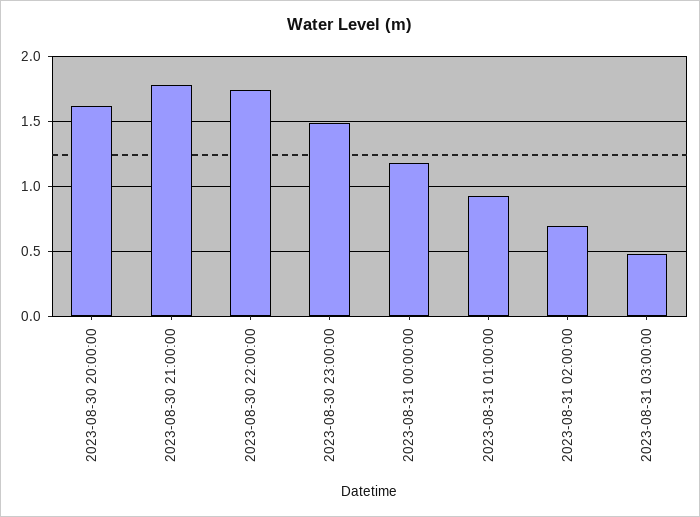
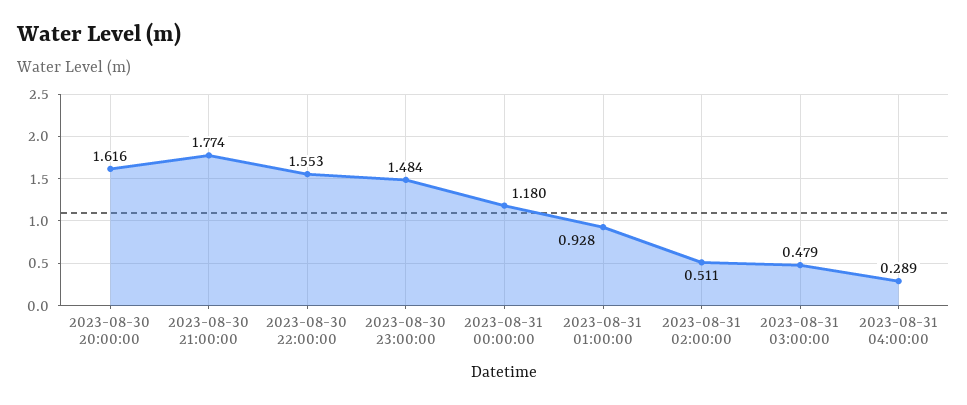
2023-08-30 22:00:00: 1.75 -> 1.553
2023-08-31 02:00:00: 0.7 -> 0.511
2023-08-31 04:00:00: none -> 0.289

